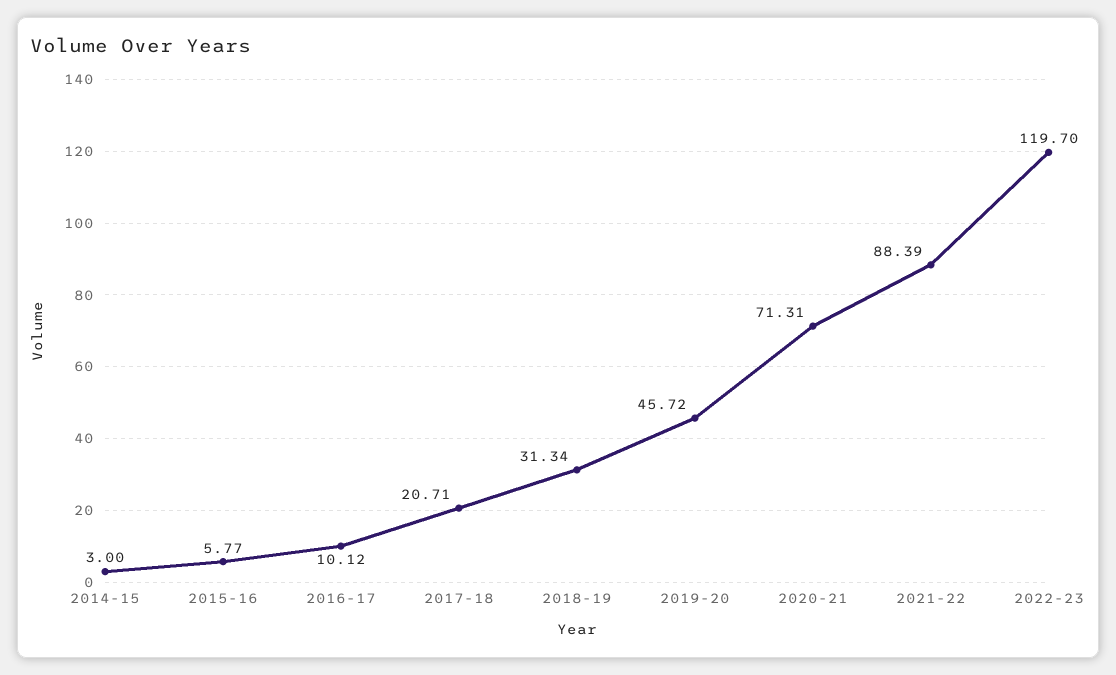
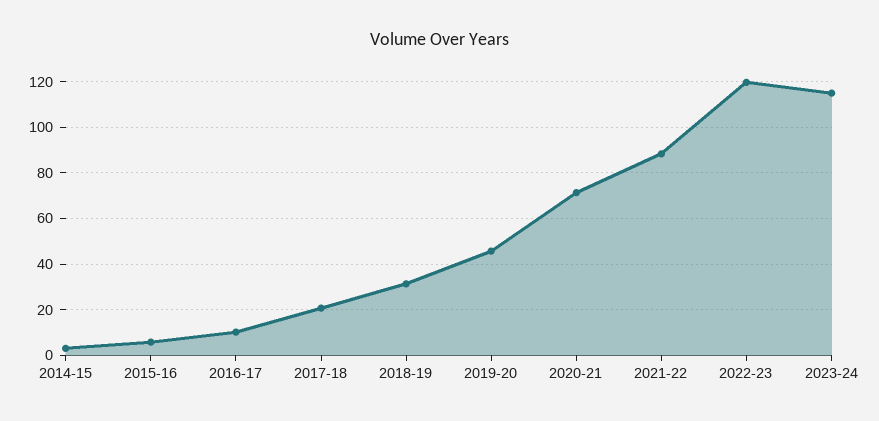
2023-24: none -> 115

